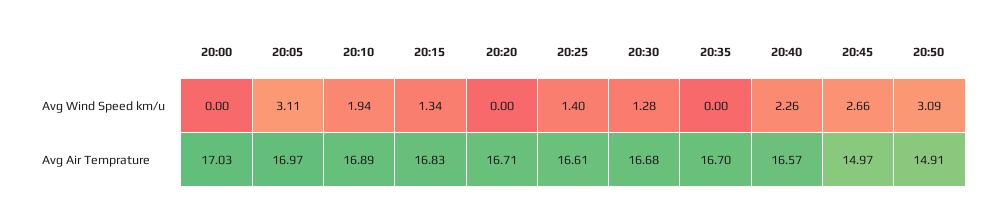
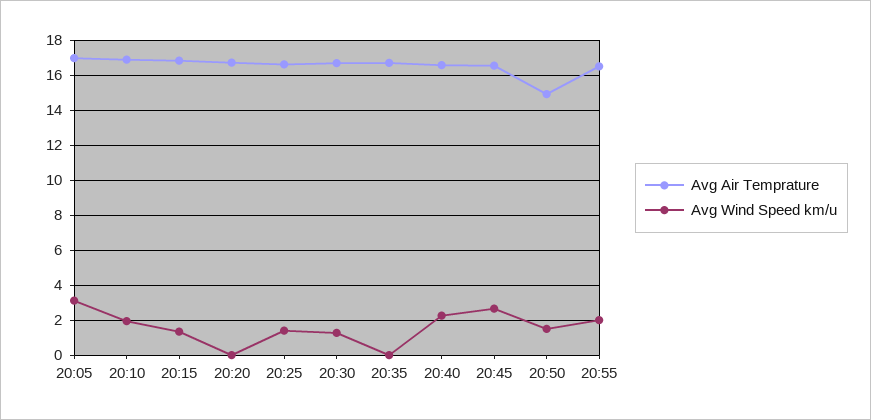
Avg Wind Speed km/u, 20:00: 0 -> none
Avg Wind Speed km/u, 20:50: 3.09 -> 1.5
Avg Air Temprature, 20:00: 17.03 -> none
Avg Air Temprature, 20:45: 14.97 -> 16.5
Avg Air Temprature, 20:55: none -> 16.5
Avg Wind Speed km/u, 20:55: none -> 2

